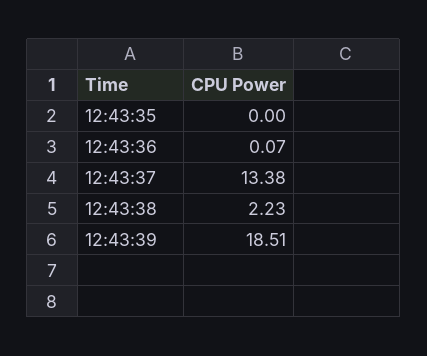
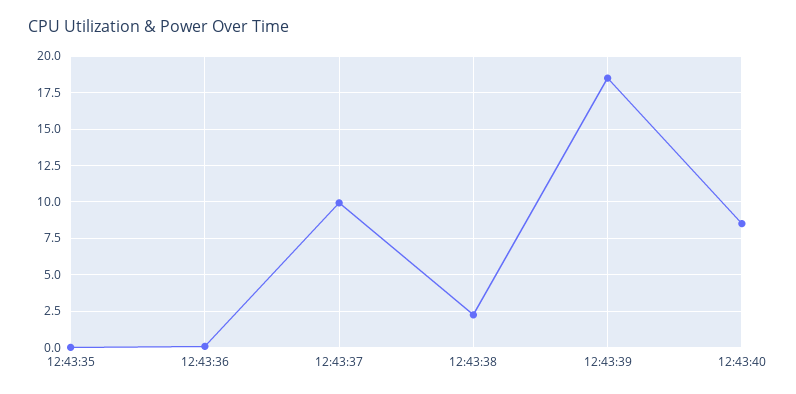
12:43:37: 13.38 -> 10
12:43:40: none -> 8.5

